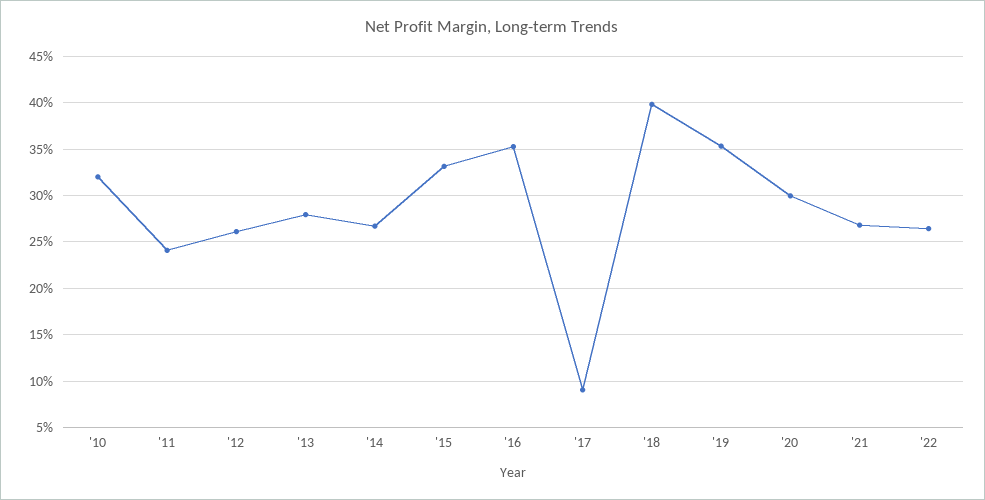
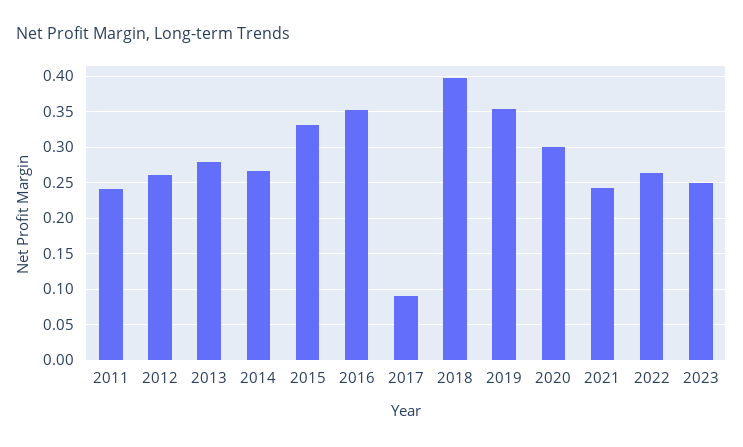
'10: 0.32 -> none
'21: 0.27 -> 0.24
2023: none -> 0.25

